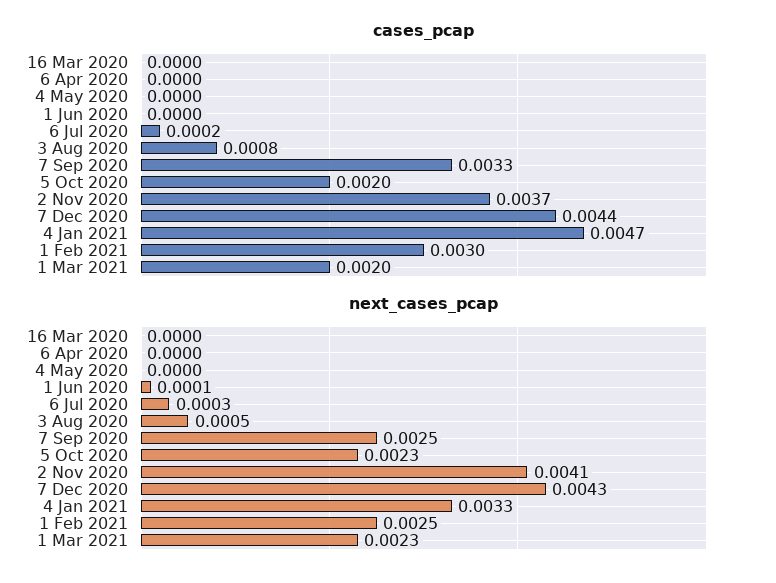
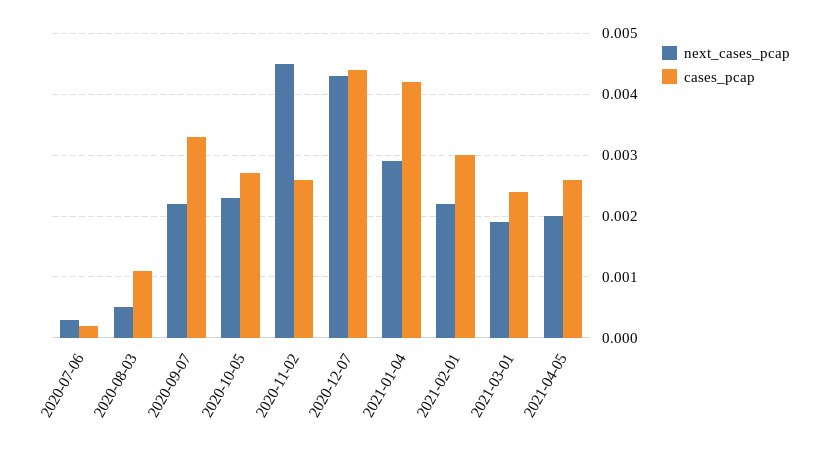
cases_pcap, 16 Mar 2020: 0 -> none
cases_pcap, 6 Apr 2020: 0 -> none
cases_pcap, 4 May 2020: 0 -> none
cases_pcap, 1 Jun 2020: 0 -> none
cases_pcap, 3 Aug 2020: 0.0008 -> 0.0011
cases_pcap, 5 Oct 2020: 0.002 -> 0.0027
cases_pcap, 2 Nov 2020: 0.0037 -> 0.0026
cases_pcap, 4 Jan 2021: 0.0047 -> 0.0042
cases_pcap, 1 Mar 2021: 0.002 -> 0.0024
next_cases_pcap, 16 Mar 2020: 0 -> none
next_cases_pcap, 6 Apr 2020: 0 -> none
next_cases_pcap, 4 May 2020: 0 -> none
next_cases_pcap, 1 Jun 2020: 0.0001 -> none
next_cases_pcap, 7 Sep 2020: 0.0025 -> 0.0022
next_cases_pcap, 2 Nov 2020: 0.0041 -> 0.0045
next_cases_pcap, 4 Jan 2021: 0.0033 -> 0.0029
next_cases_pcap, 1 Feb 2021: 0.0025 -> 0.0022
next_cases_pcap, 1 Mar 2021: 0.0023 -> 0.0019
next_cases_pcap, 2021-04-05: none -> 0.002
cases_pcap, 2021-04-05: none -> 0.0026

